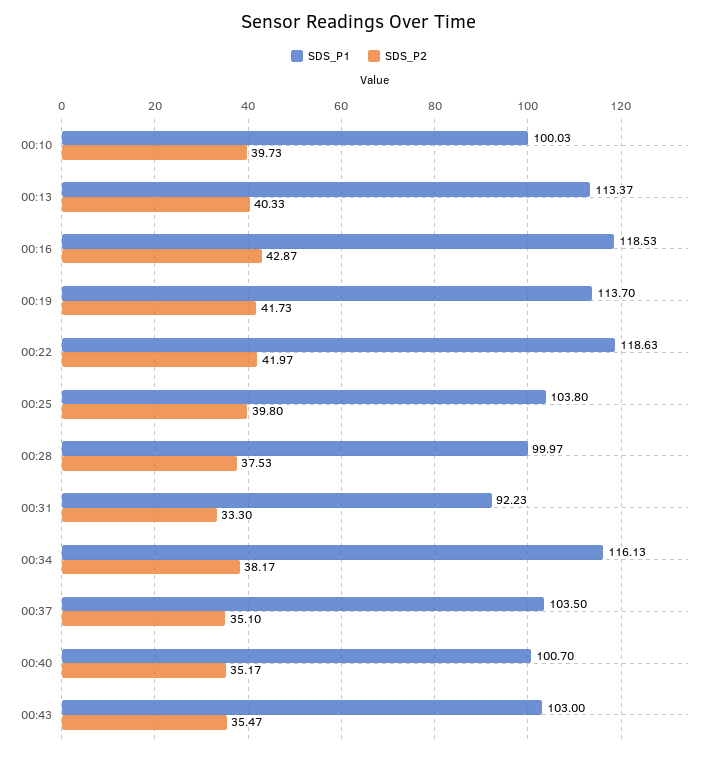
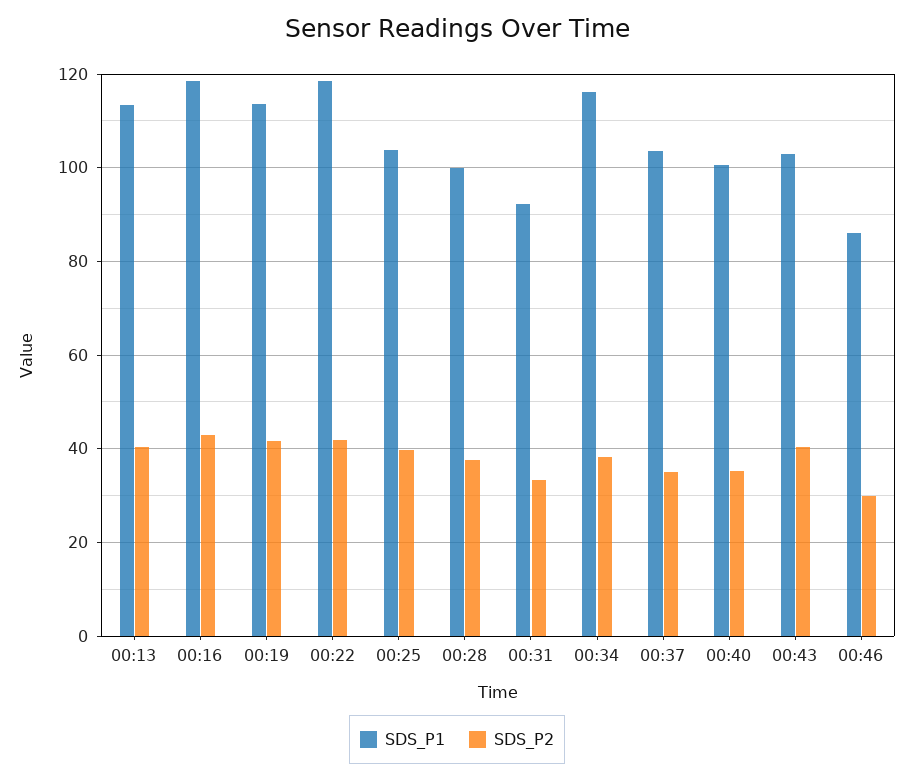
SDS_P1, 00:10: 100.03 -> none
SDS_P2, 00:10: 39.73 -> none
SDS_P2, 00:43: 35.47 -> 40
SDS_P1, 00:46: none -> 86
SDS_P2, 00:46: none -> 30

